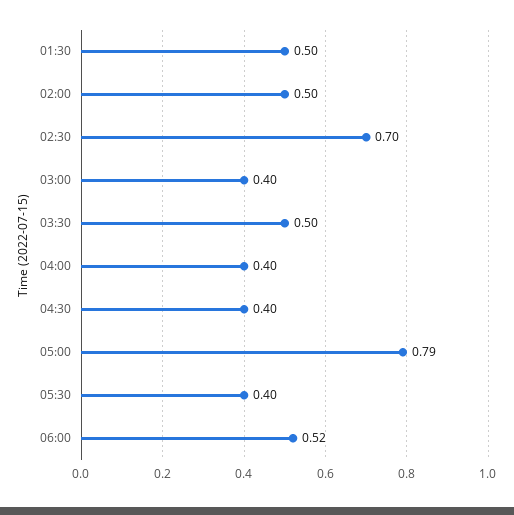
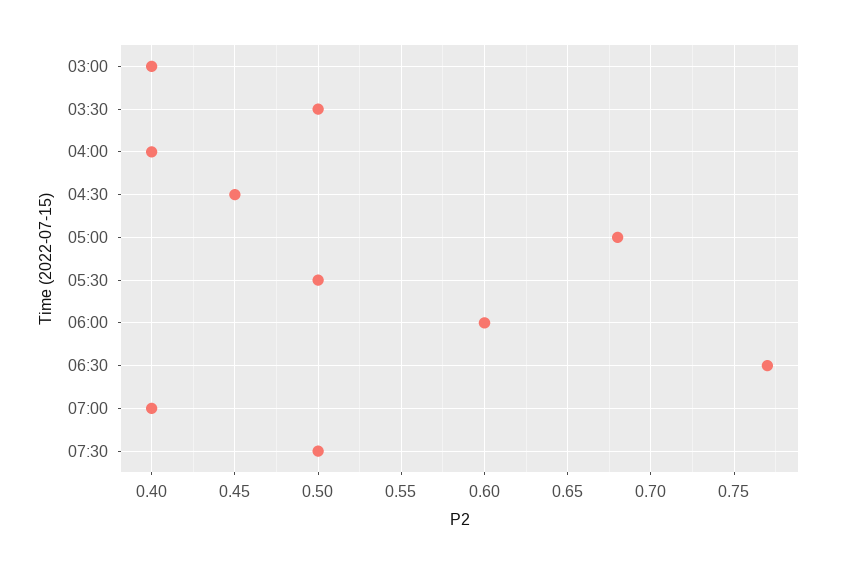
01:30: 0.5 -> none
02:00: 0.5 -> none
02:30: 0.7 -> none
04:30: 0.4 -> 0.45
05:00: 0.79 -> 0.68
05:30: 0.4 -> 0.5
06:00: 0.52 -> 0.6
06:30: none -> 0.77
07:00: none -> 0.4
07:30: none -> 0.5

